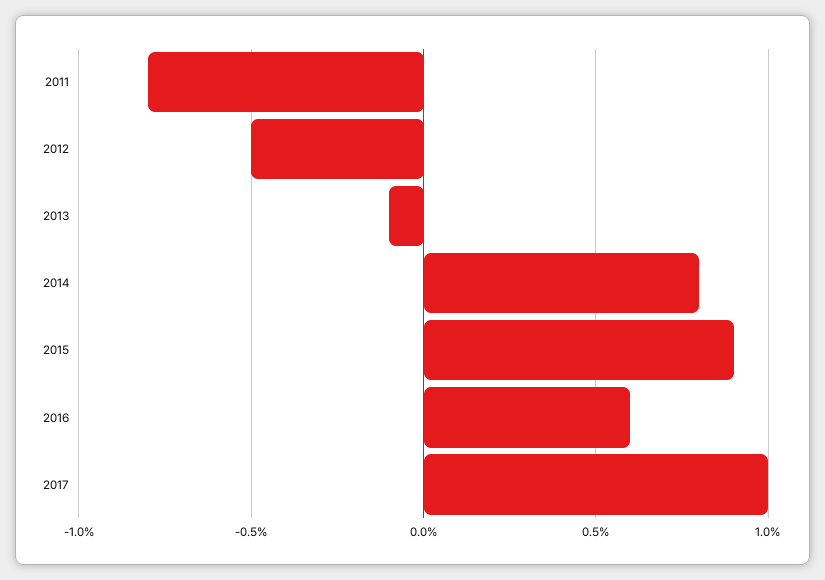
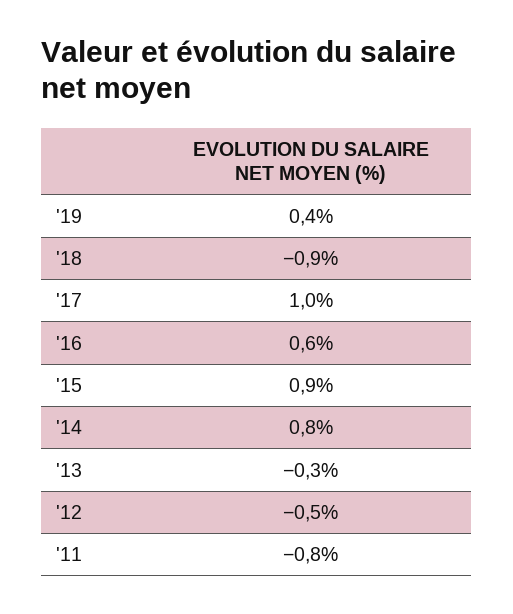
2013: -0.1 -> -0.3
'19: none -> 0.4
'18: none -> -0.9

